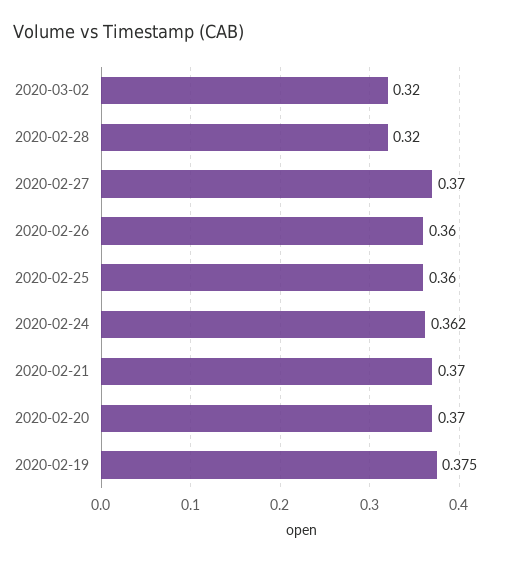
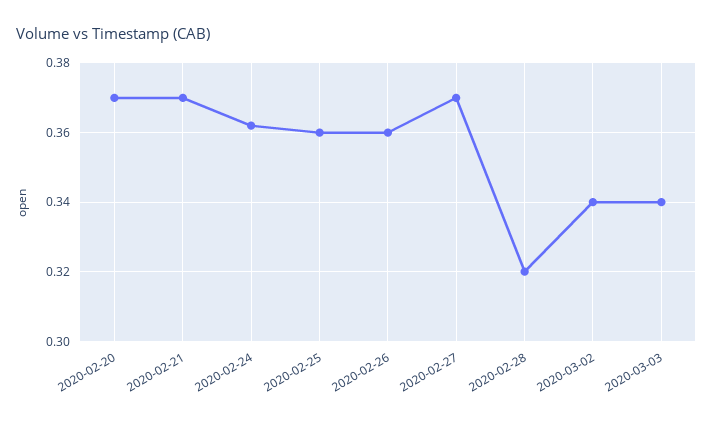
2020-03-02: 0.32 -> 0.34
2020-02-19: 0.375 -> none
2020-03-03: none -> 0.34

